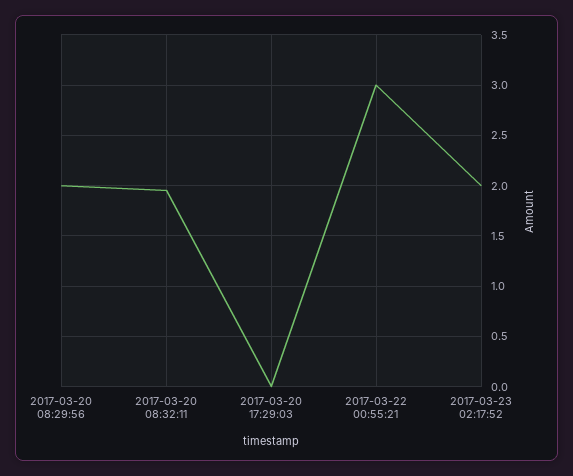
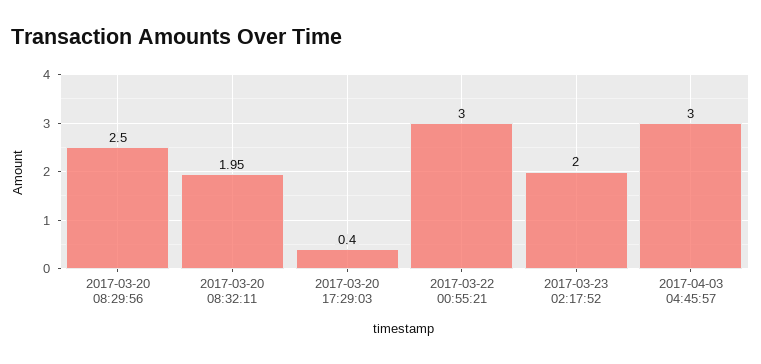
2017-03-20 08:29:56: 2 -> 2.5
2017-03-20 17:29:03: 0 -> 0.4
2017-04-03 04:45:57: none -> 3

